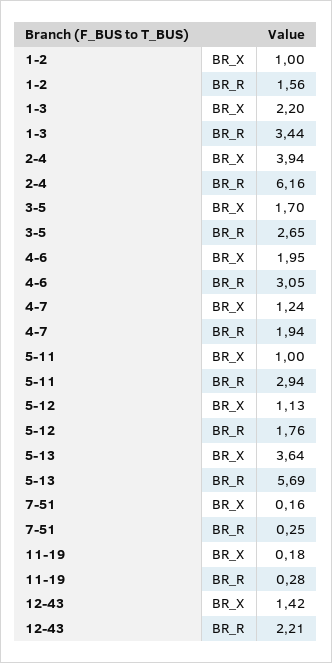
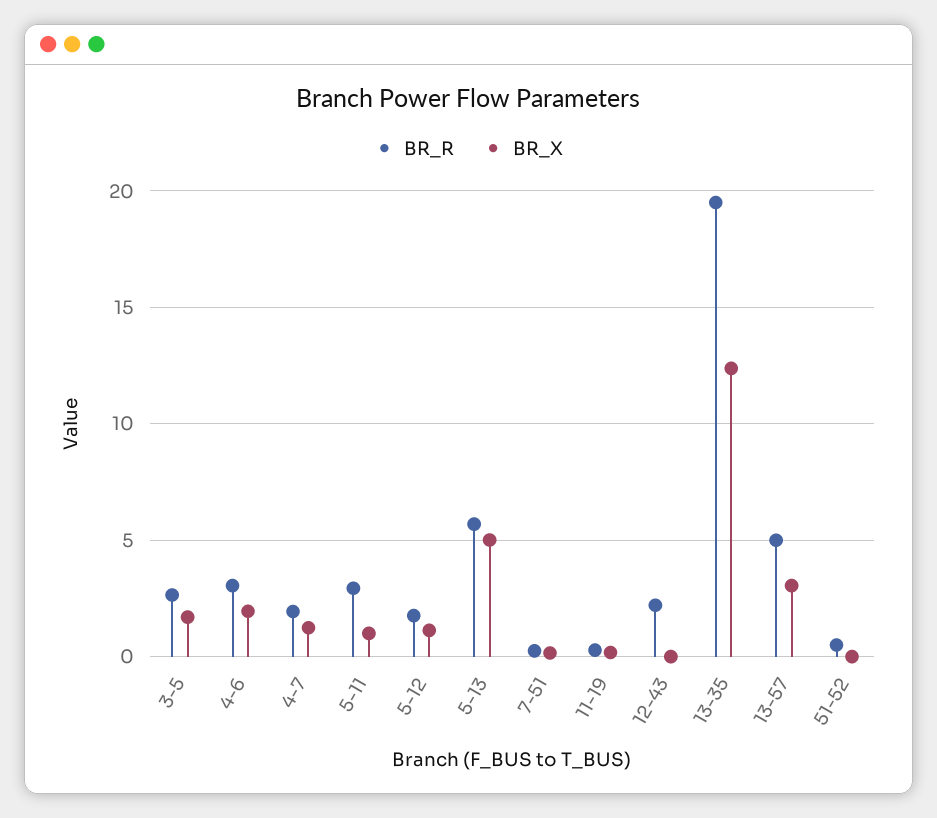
BR_X, 1-2: 1 -> none
BR_R, 1-2: 1.56 -> none
BR_X, 1-3: 2.2 -> none
BR_R, 1-3: 3.44 -> none
BR_X, 2-4: 3.94 -> none
BR_R, 2-4: 6.16 -> none
BR_X, 5-13: 3.64 -> 5
BR_X, 12-43: 1.42 -> 0
BR_R, 13-35: none -> 19.5
BR_X, 13-35: none -> 12.5
BR_R, 13-57: none -> 5
BR_X, 13-57: none -> 3
BR_R, 51-52: none -> 0.5
BR_X, 51-52: none -> 0

